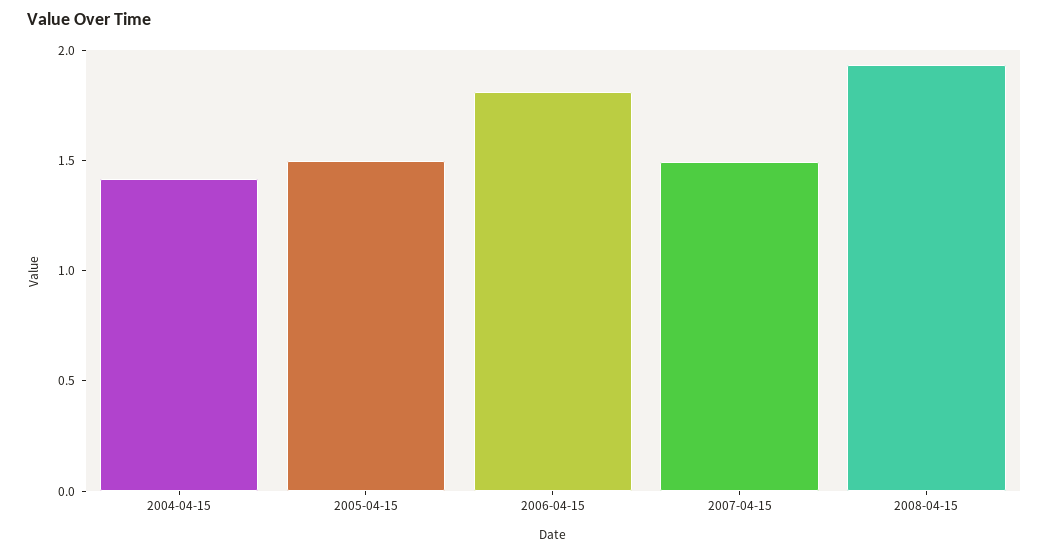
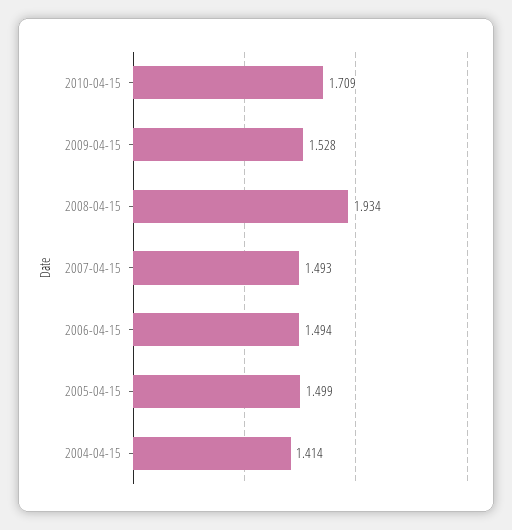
2006-04-15: 1.8 -> 1.494
2010-04-15: none -> 1.709
2009-04-15: none -> 1.528

